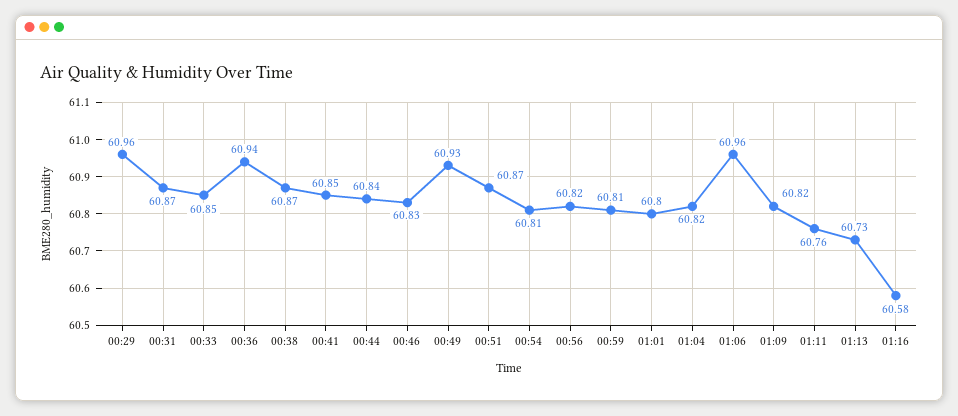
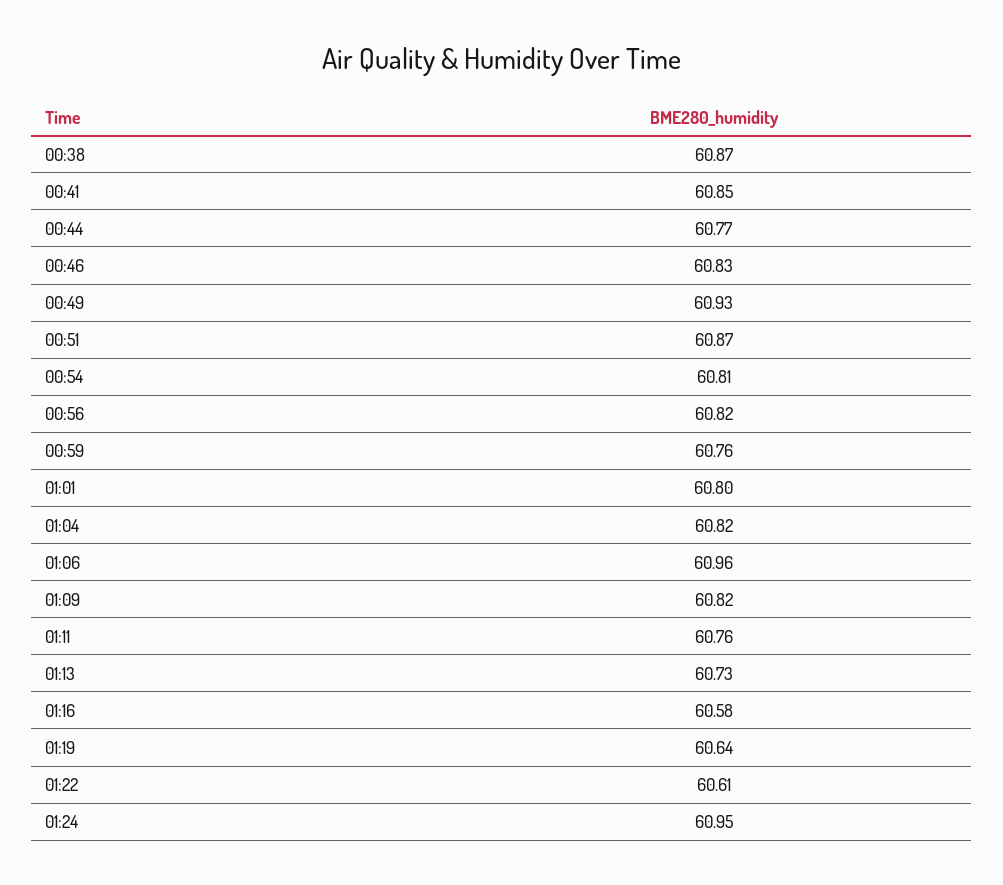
00:29: 60.96 -> none
00:31: 60.87 -> none
00:33: 60.85 -> none
00:36: 60.94 -> none
00:44: 60.84 -> 60.77
00:59: 60.81 -> 60.76
01:19: none -> 60.64
01:22: none -> 60.61
01:24: none -> 60.95

